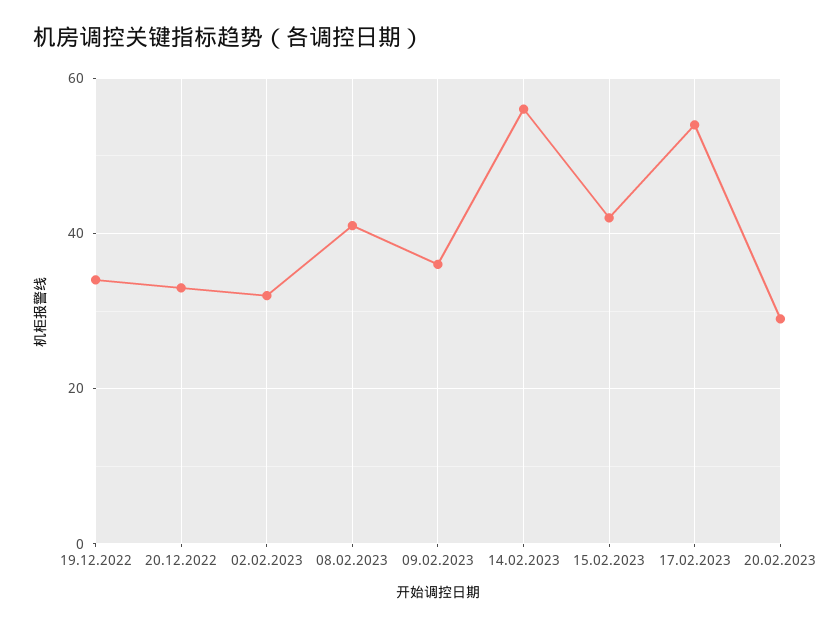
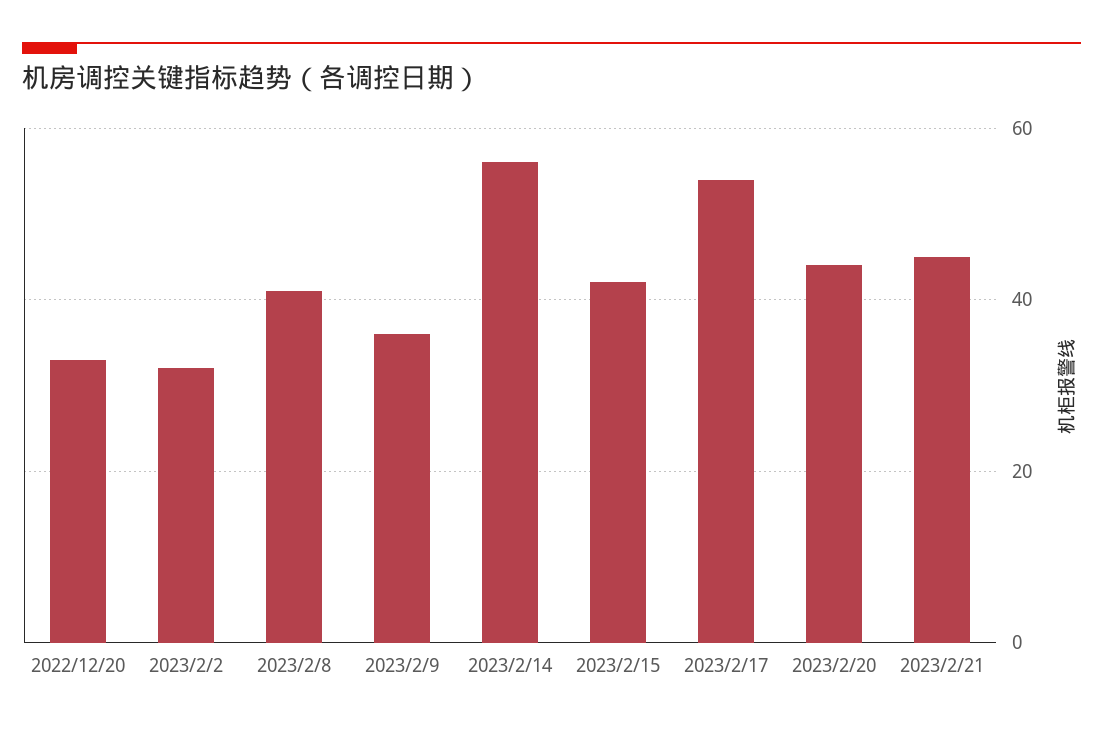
19.12.2022: 35 -> none
20.02.2023: 30 -> 45
2023/2/21: none -> 45

